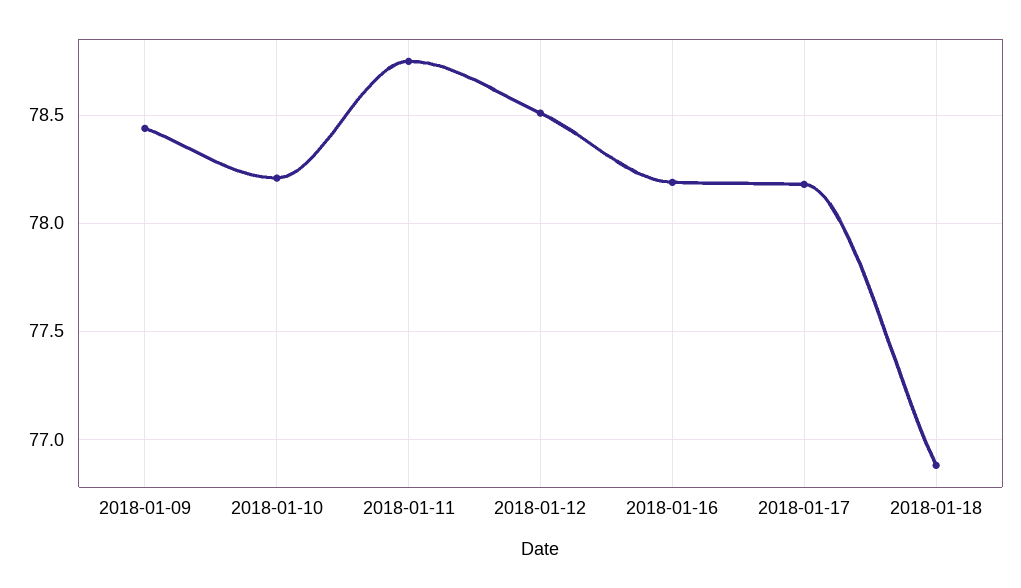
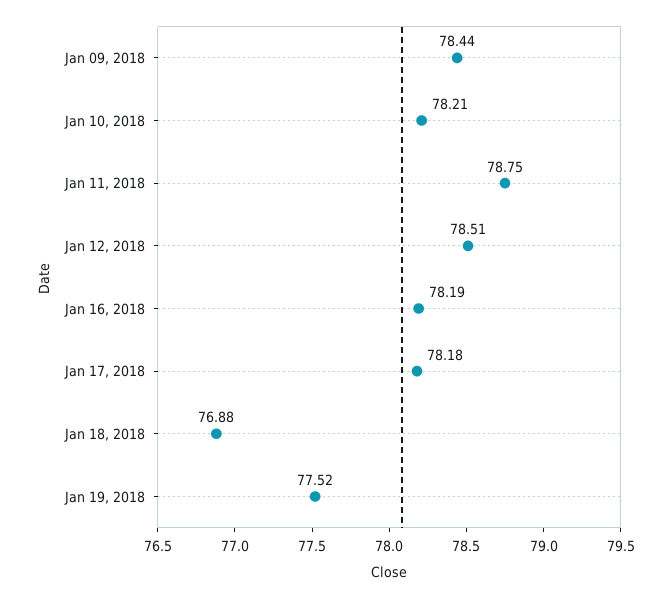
Jan 19, 2018: none -> 77.52

